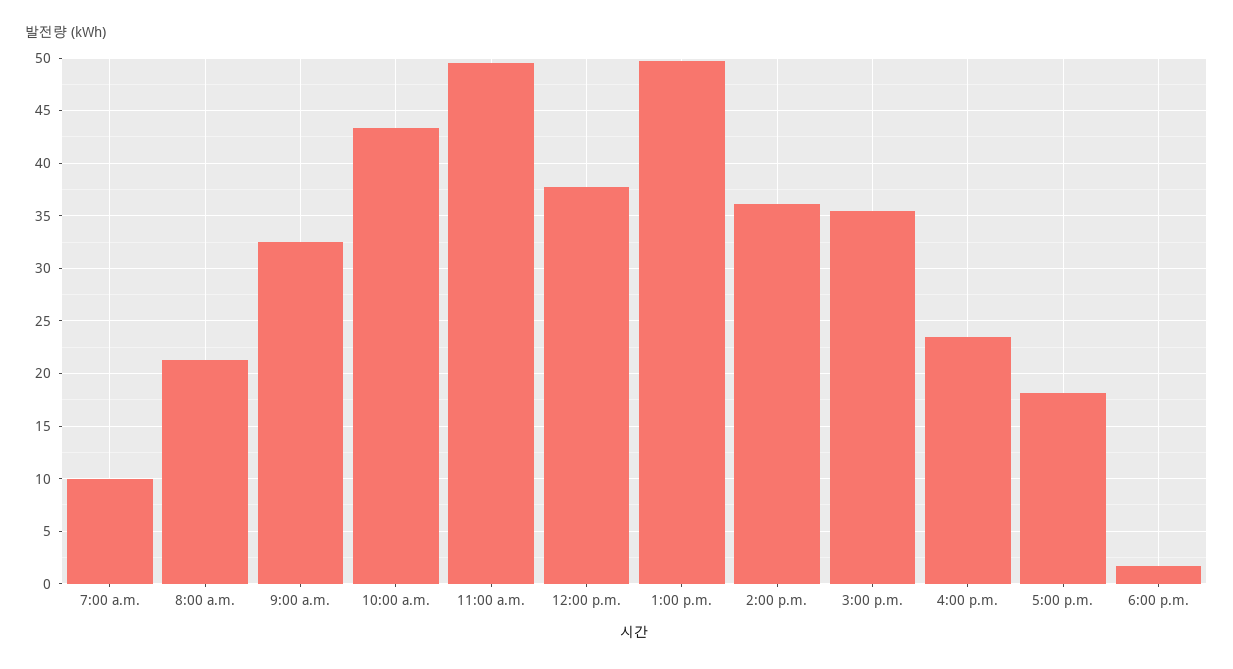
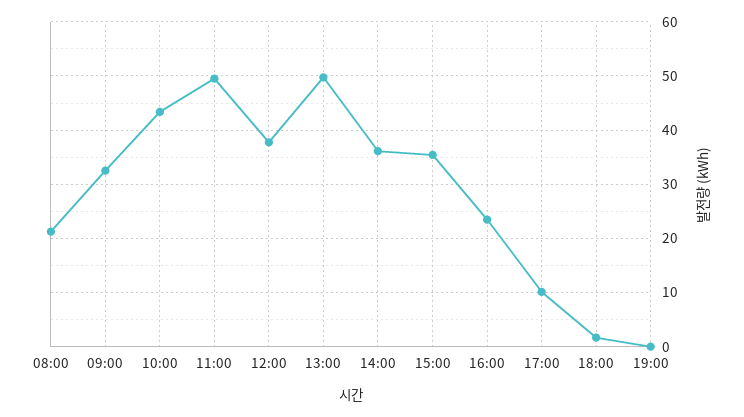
7:00 a.m.: 10 -> none
5:00 p.m.: 18 -> 10
19:00: none -> 0

